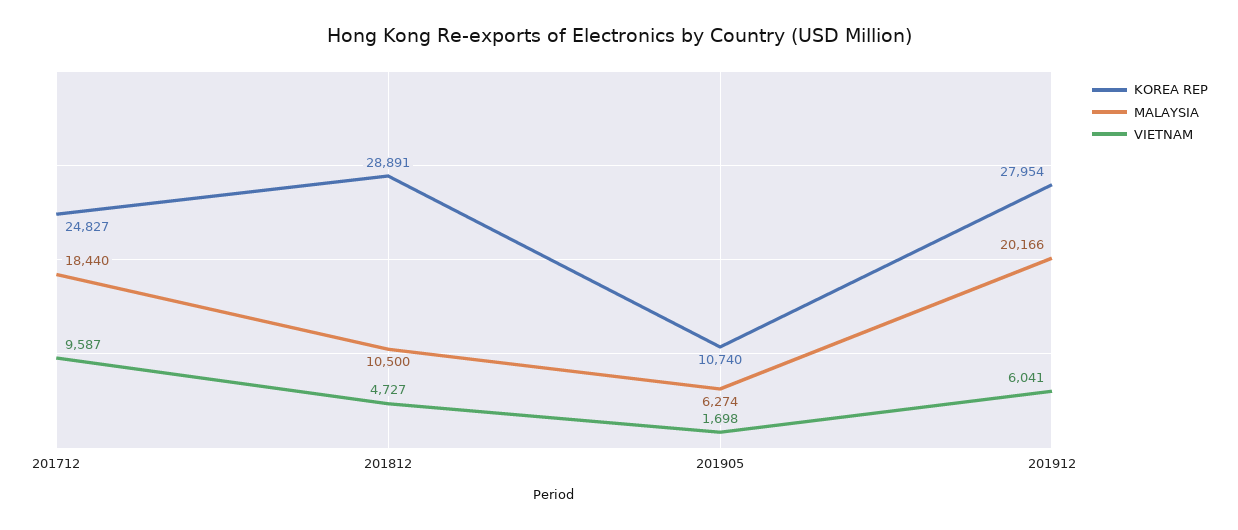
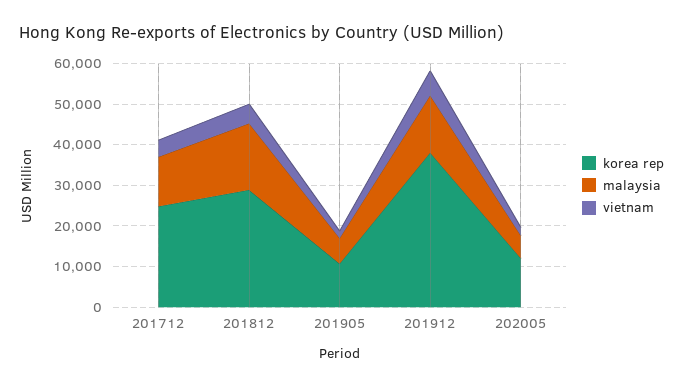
MALAYSIA, 201712: 18440 -> 12000
VIETNAM, 201712: 9587 -> 4000
MALAYSIA, 201812: 10500 -> 16000
KOREA REP, 201912: 27954 -> 38000
MALAYSIA, 201912: 20166 -> 14000
KOREA REP, 202005: none -> 12000
MALAYSIA, 202005: none -> 6000
VIETNAM, 202005: none -> 2000

